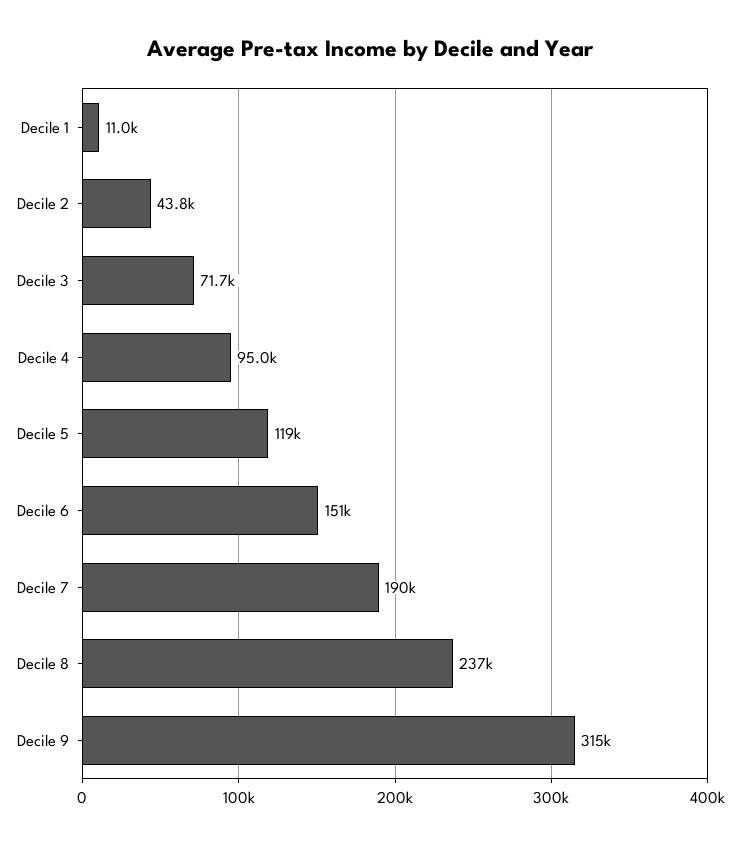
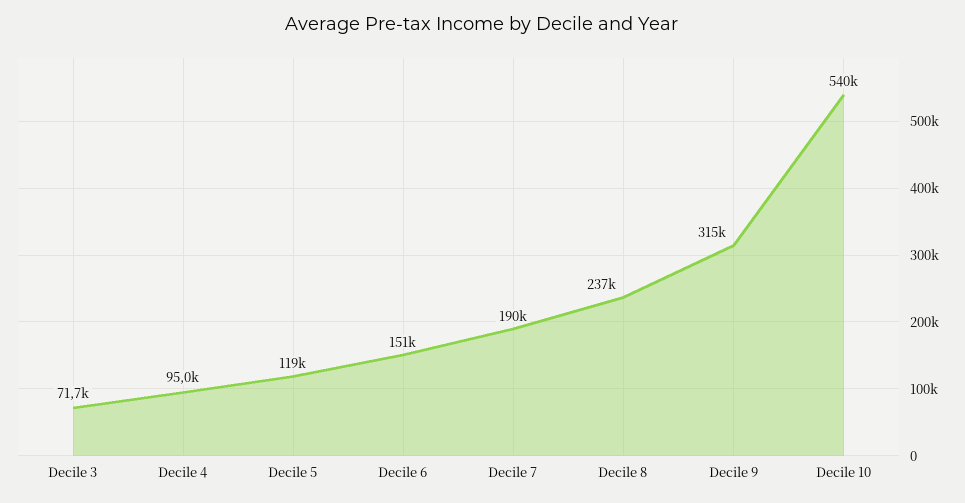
Decile 1: 11000 -> none
Decile 2: 43800 -> none
Decile 10: none -> 540000

